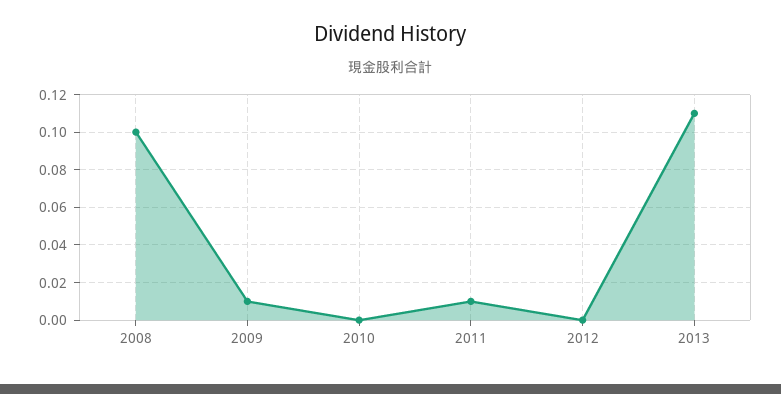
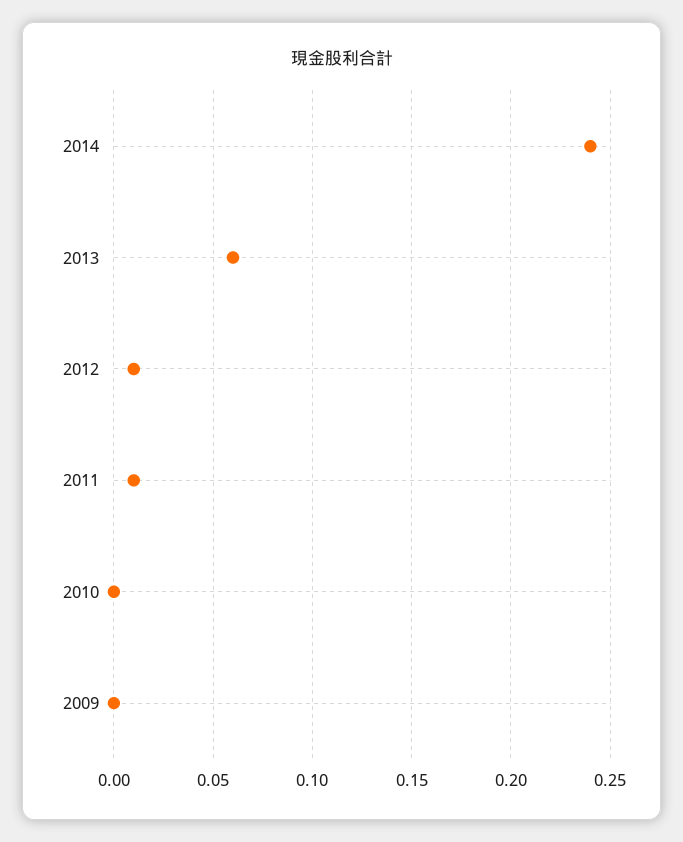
2008: 0.1 -> none
2009: 0.01 -> 0
2012: 0 -> 0.01
2013: 0.11 -> 0.06
2014: none -> 0.24

